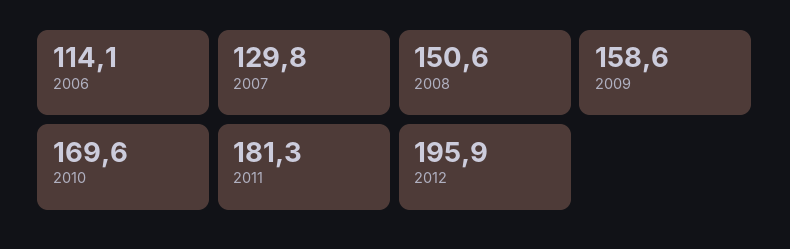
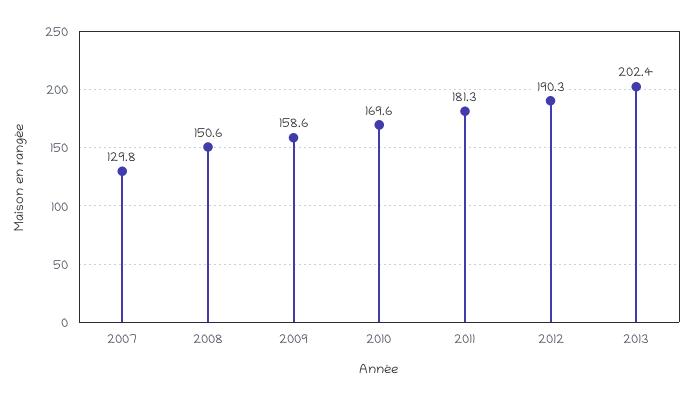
2006: 114.1 -> none
2012: 195.9 -> 190.3
2013: none -> 202.4

